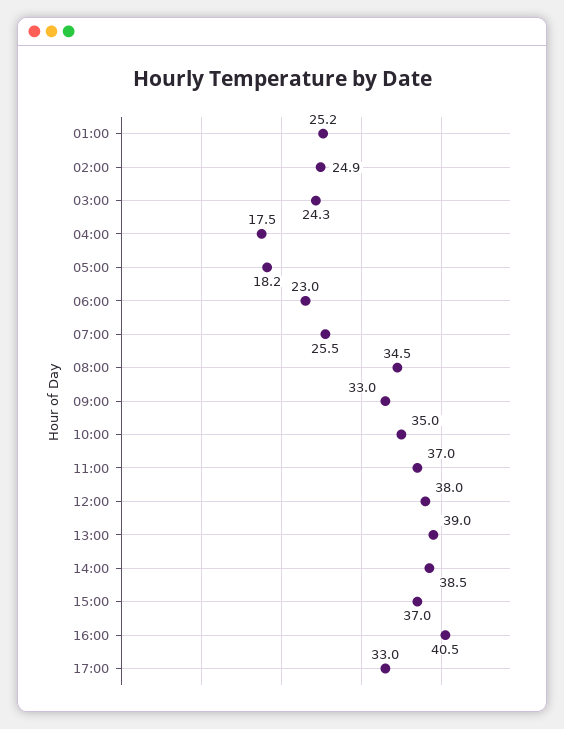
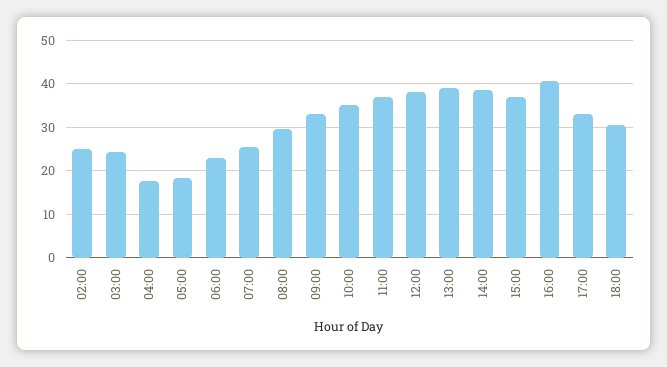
01:00: 25.2 -> none
08:00: 34.5 -> 30
18:00: none -> 30

